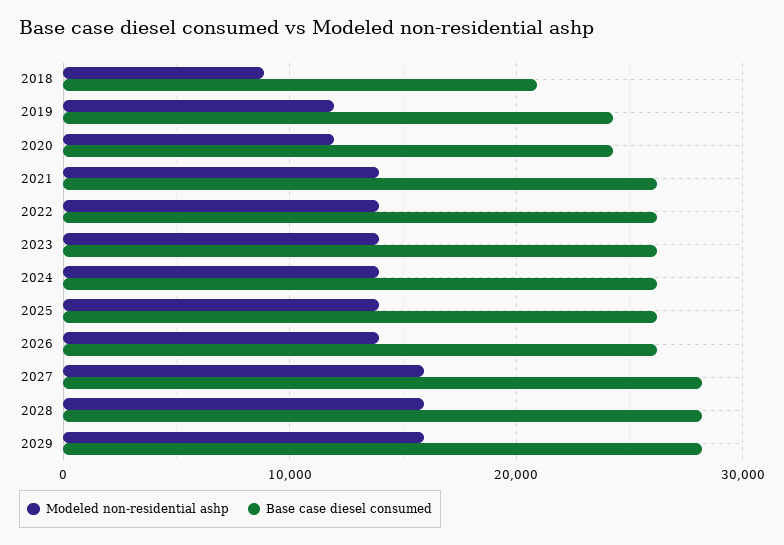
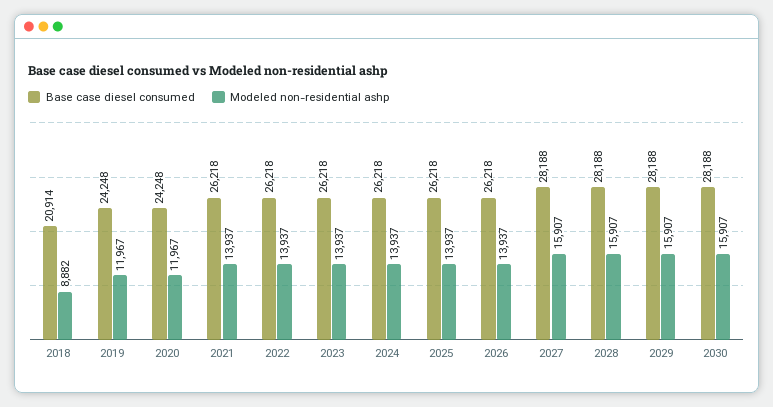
Base case diesel consumed, 2030: none -> 28188
Modeled non-residential ashp, 2030: none -> 15907

